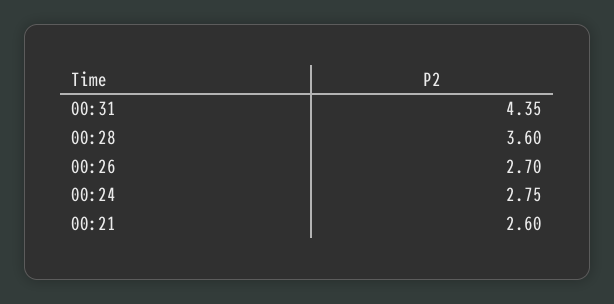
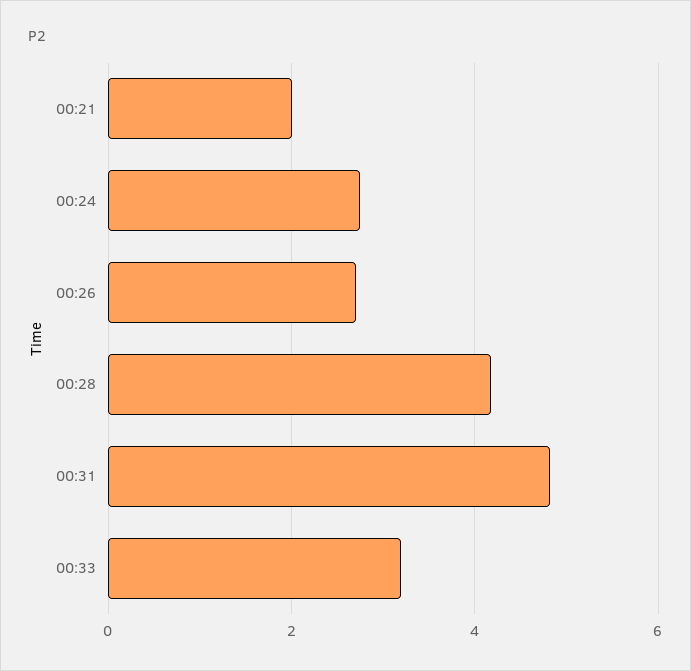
00:31: 4.35 -> 4.8
00:28: 3.6 -> 4.2
00:21: 2.6 -> 2
00:33: none -> 3.2

